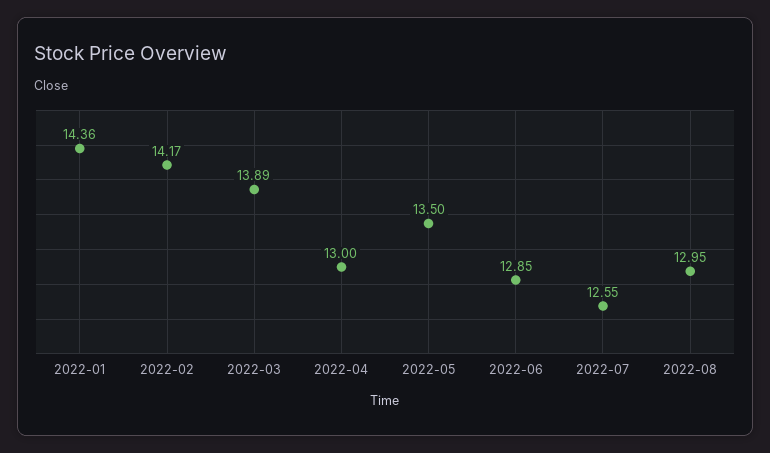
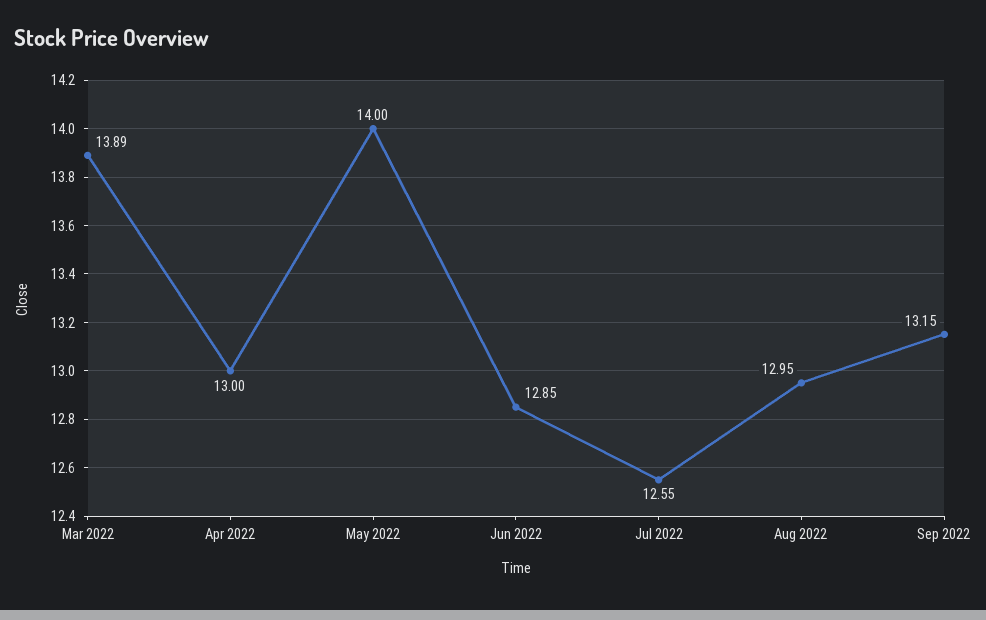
2022-01: 14.36 -> none
2022-02: 14.17 -> none
2022-05: 13.5 -> 14
Sep 2022: none -> 13.15

